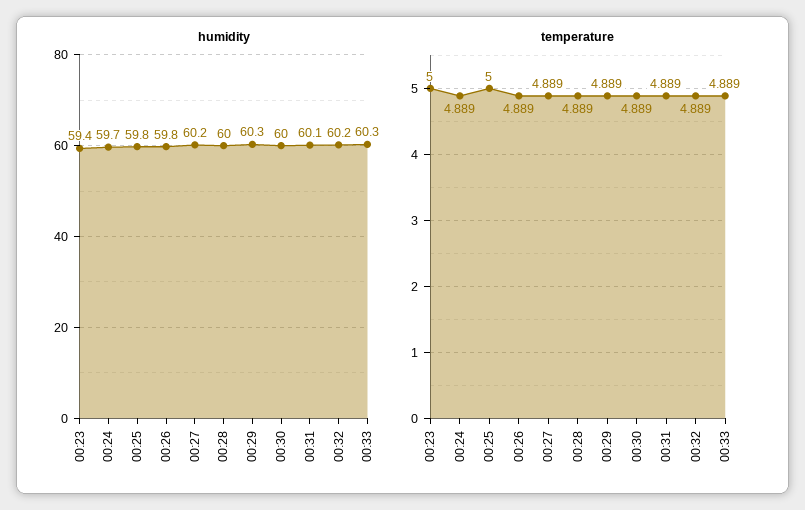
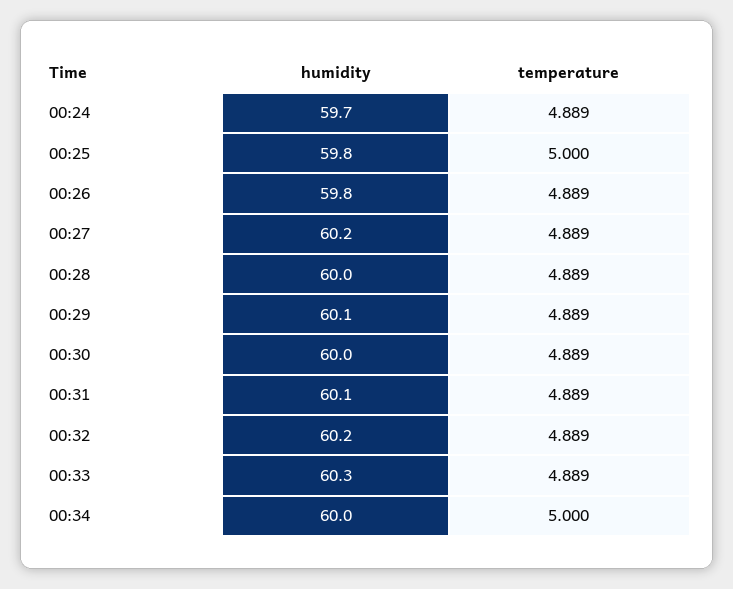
humidity, 00:23: 59.4 -> none
humidity, 00:29: 60.3 -> 60.1
temperature, 00:23: 5 -> none
humidity, 00:34: none -> 60
temperature, 00:34: none -> 5

